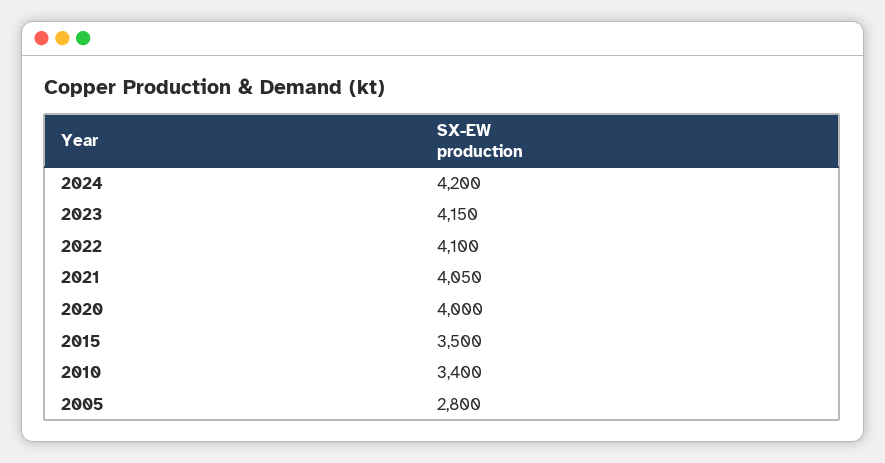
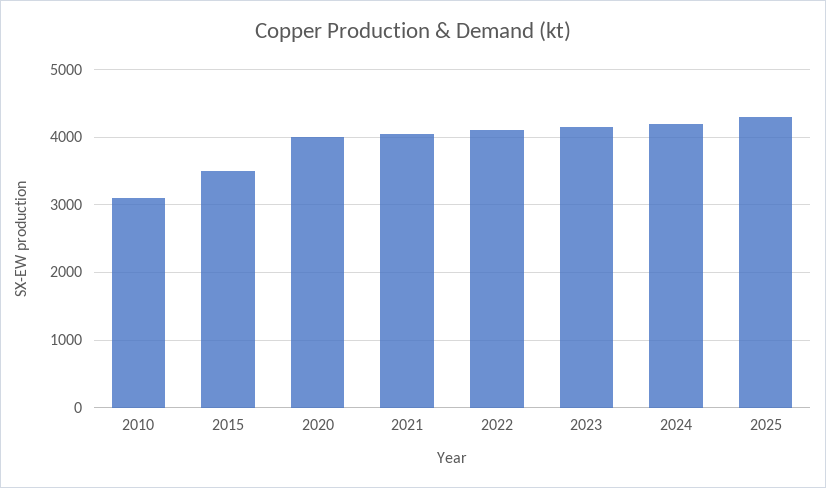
2010: 3400 -> 3100
2005: 2800 -> none
2025: none -> 4300

